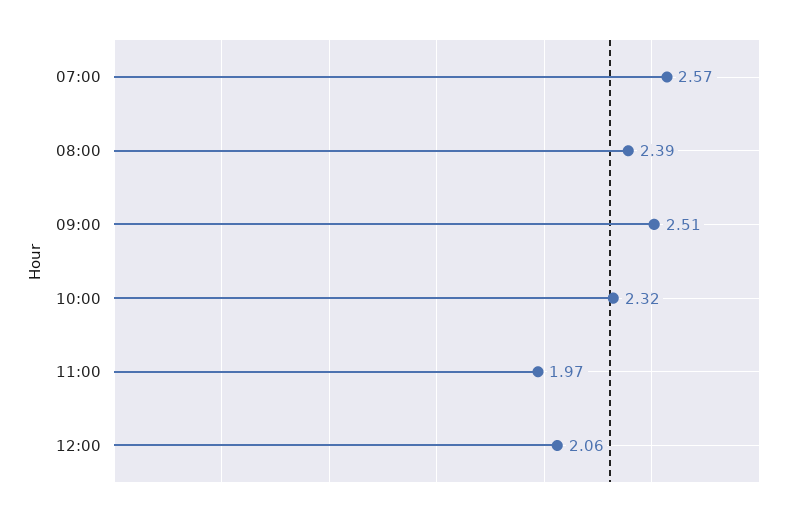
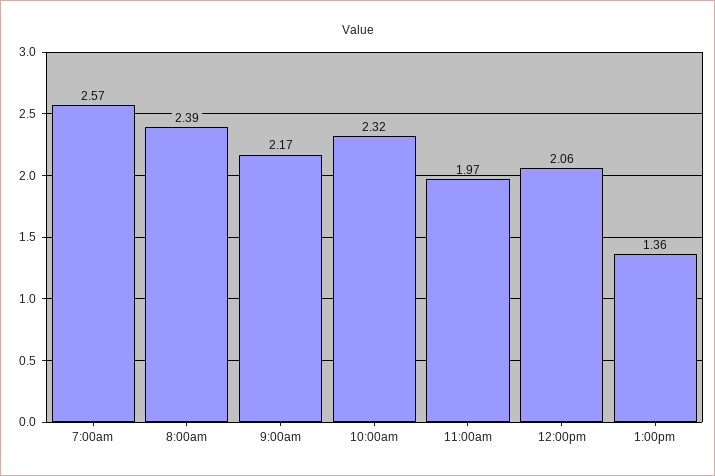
09:00: 2.51 -> 2.17
1:00pm: none -> 1.36

